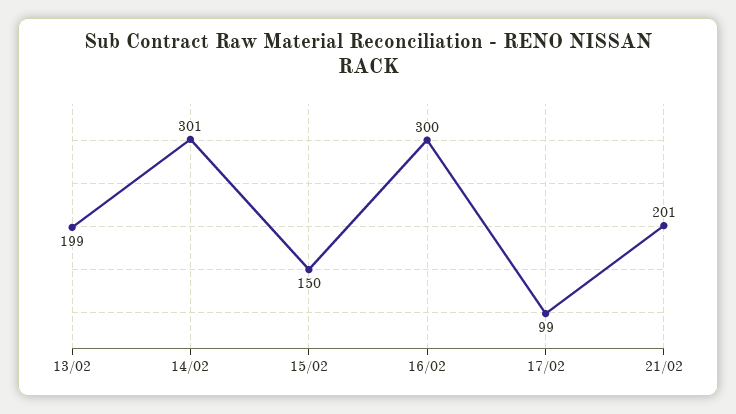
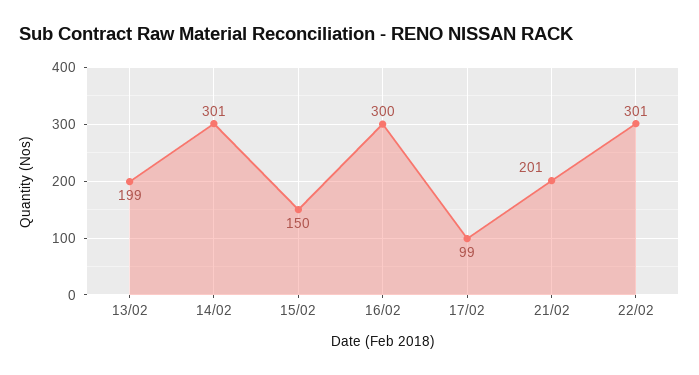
22/02: none -> 301

